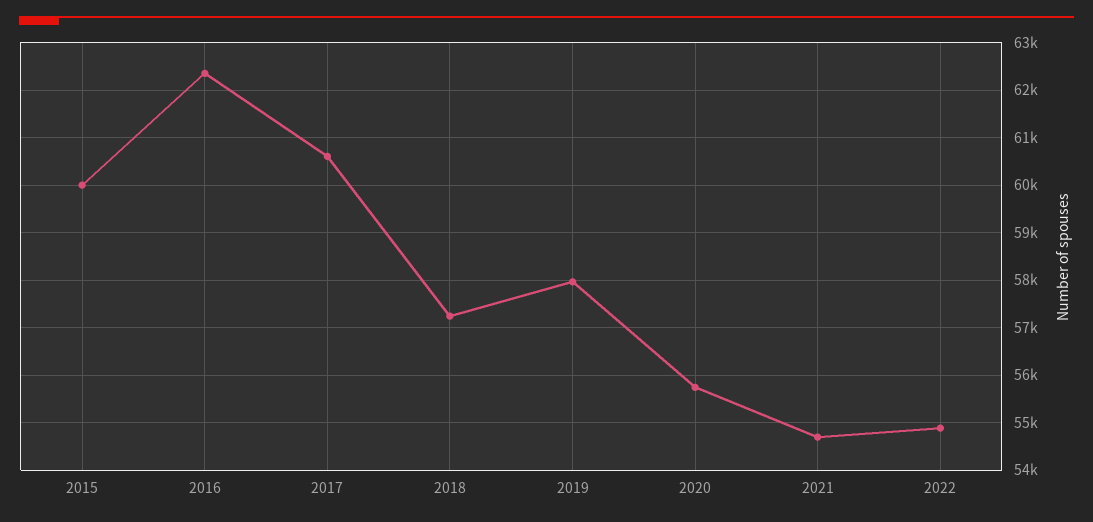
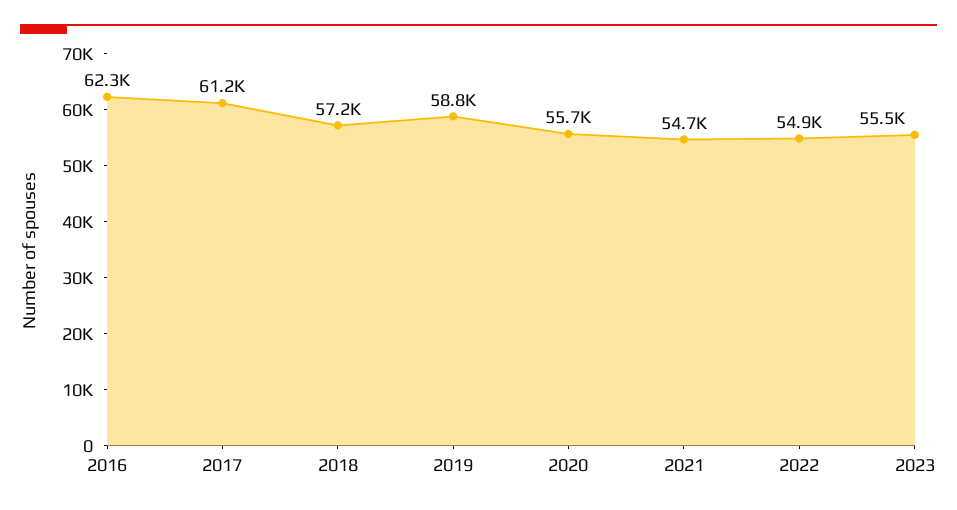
2015: 60000 -> none
2017: 60600 -> 61200
2019: 58000 -> 58800
2023: none -> 55500

